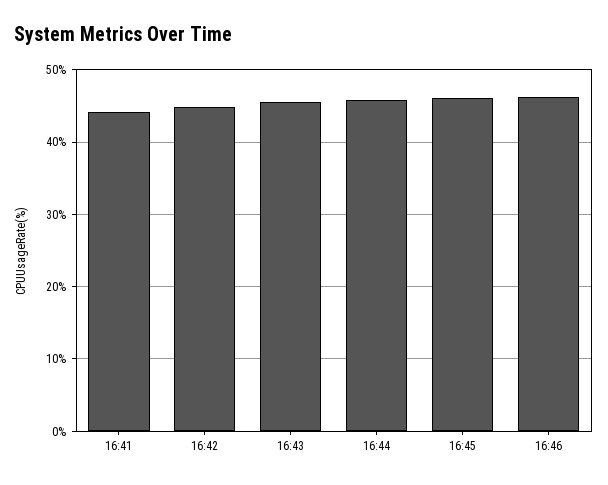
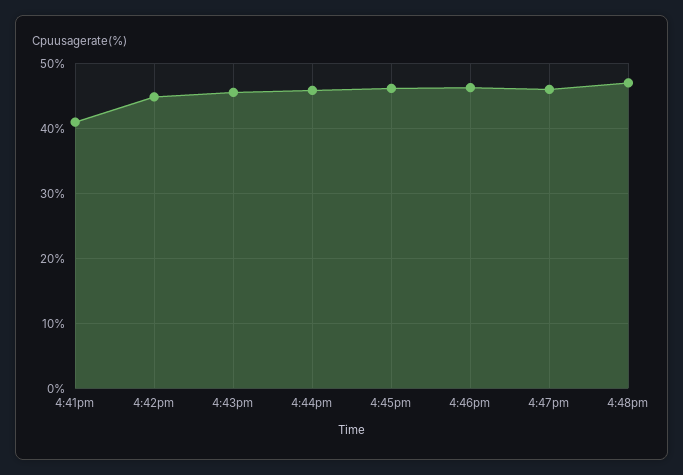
16:41: 44 -> 41
4:47pm: none -> 46
4:48pm: none -> 47

